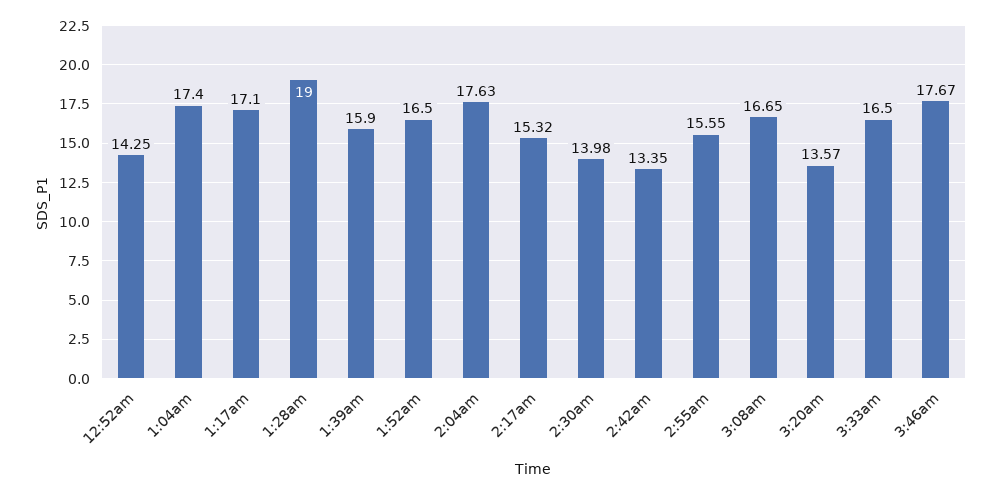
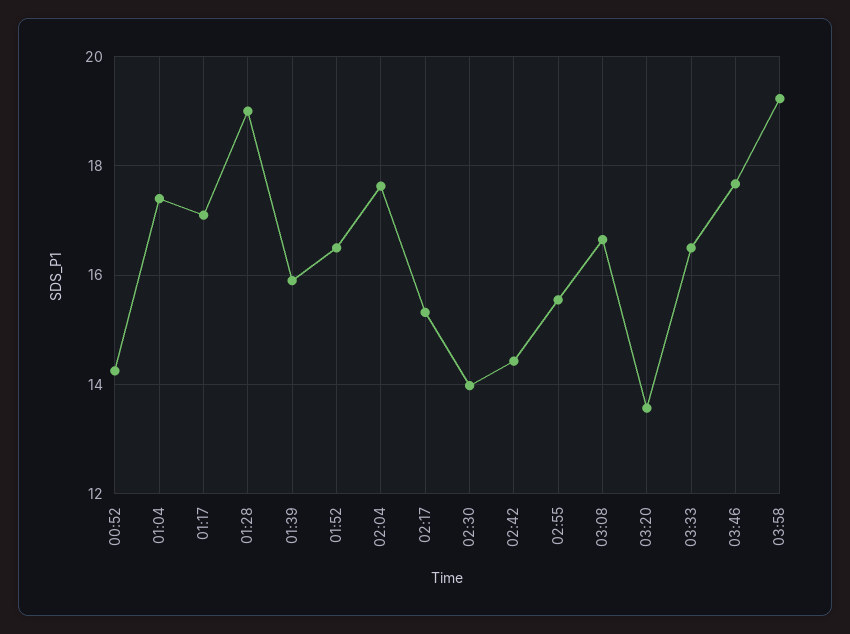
2:42am: 13.35 -> 14.4
03:58: none -> 19.2

